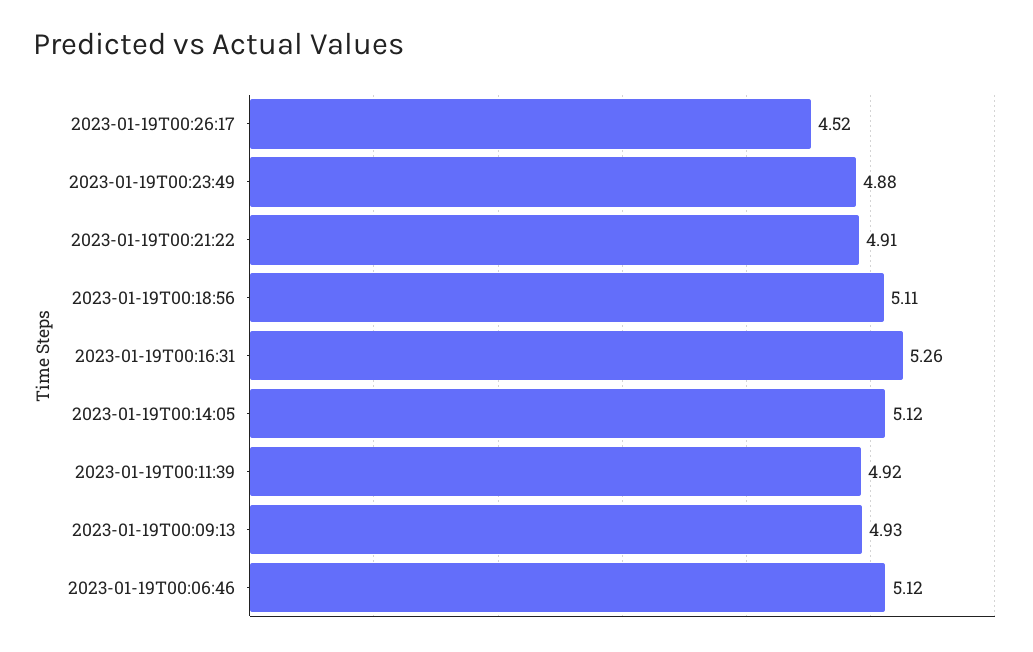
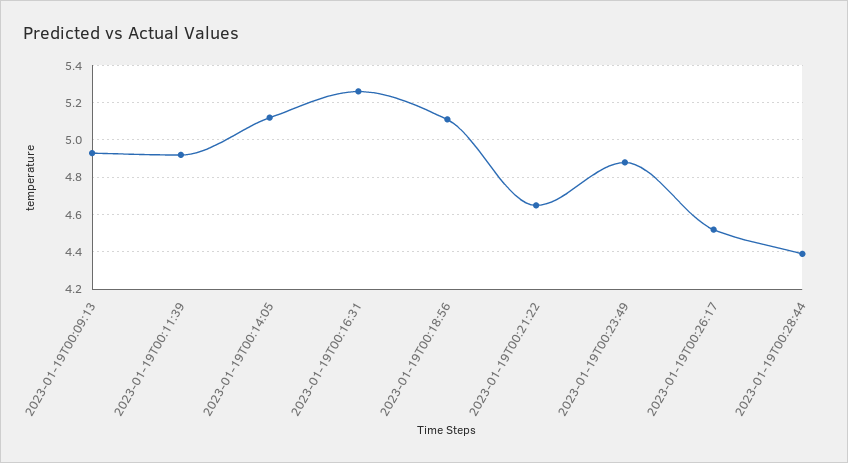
2023-01-19T00:21:22: 4.91 -> 4.65
2023-01-19T00:06:46: 5.12 -> none
2023-01-19T00:28:44: none -> 4.4

